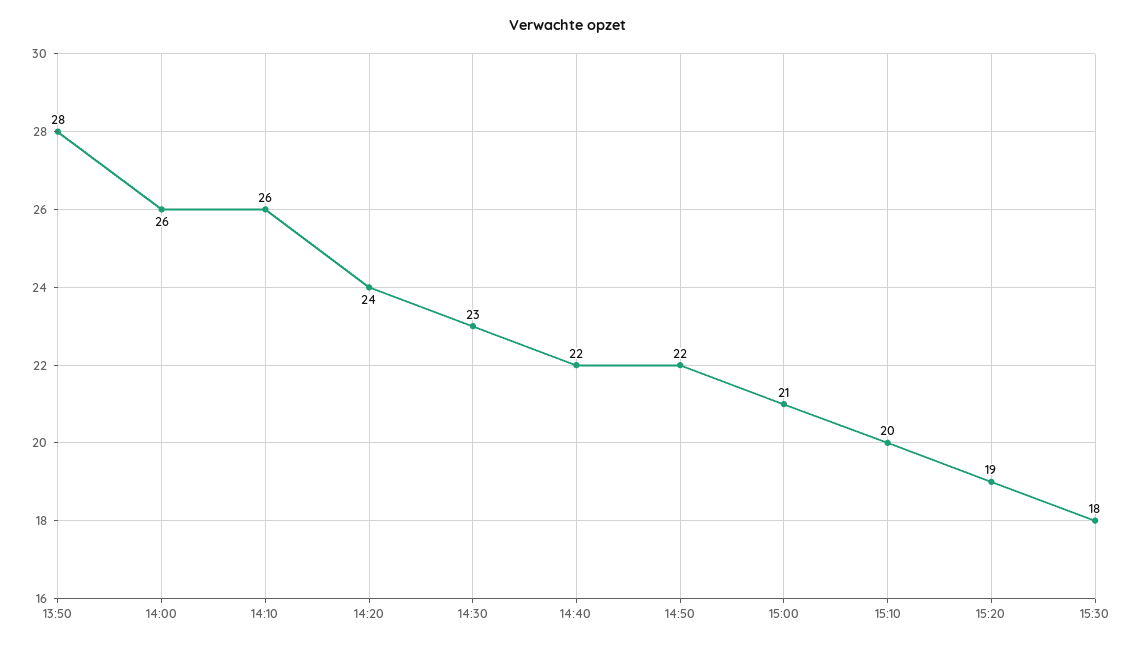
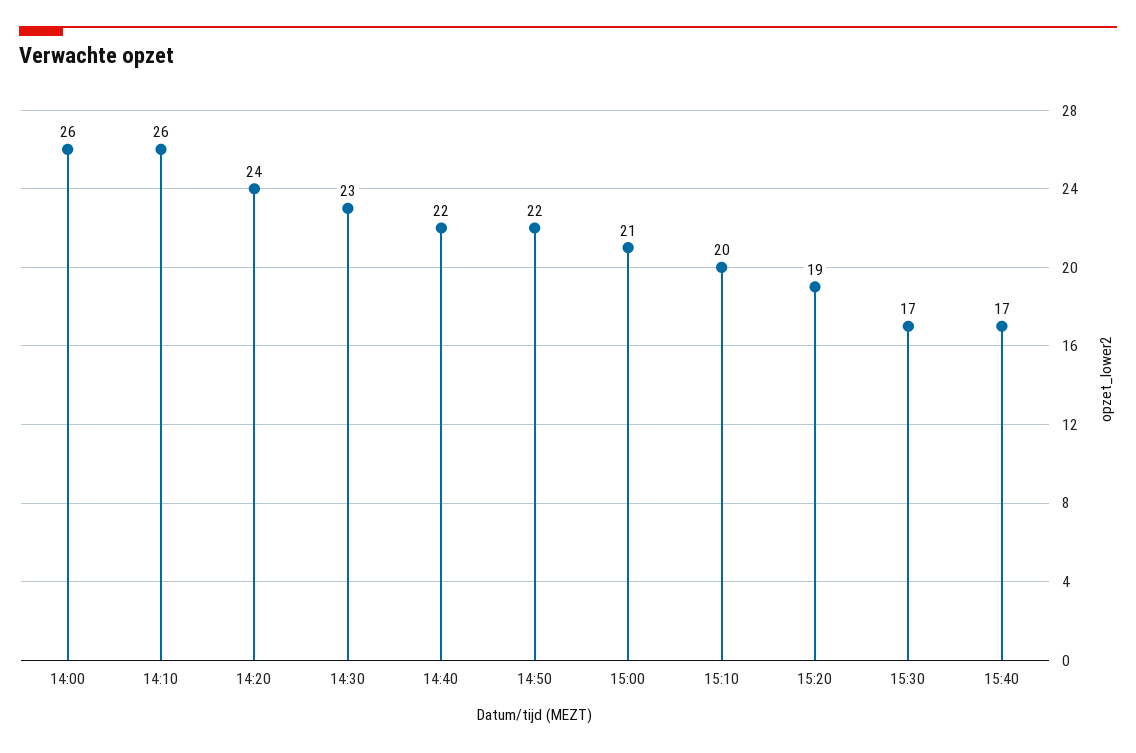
13:50: 28 -> none
15:30: 18 -> 17
15:40: none -> 17

